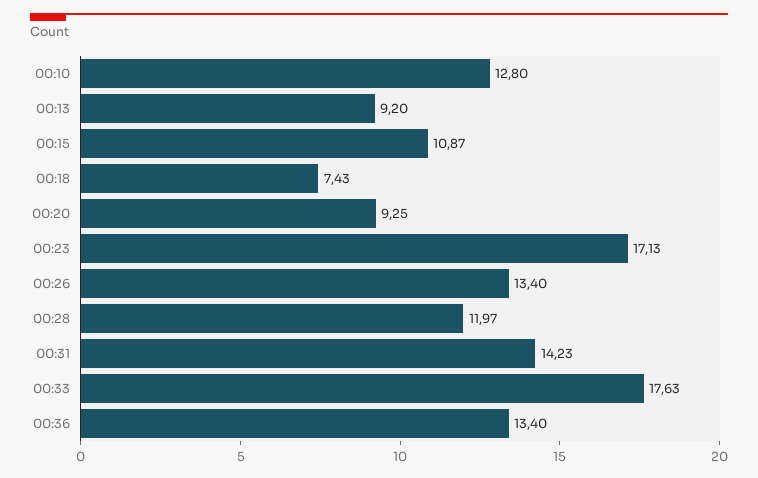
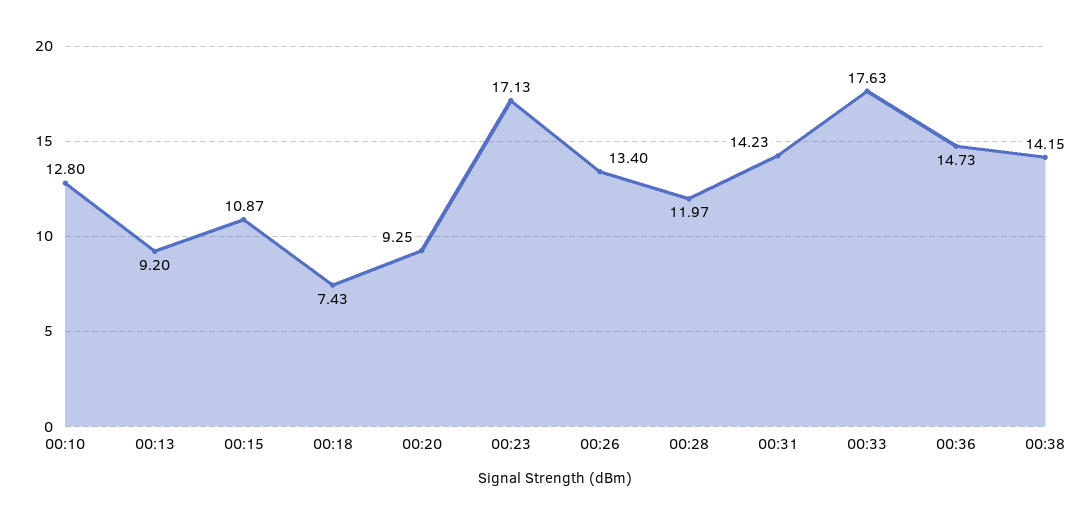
00:36: 13.4 -> 14.73
00:38: none -> 14.15

